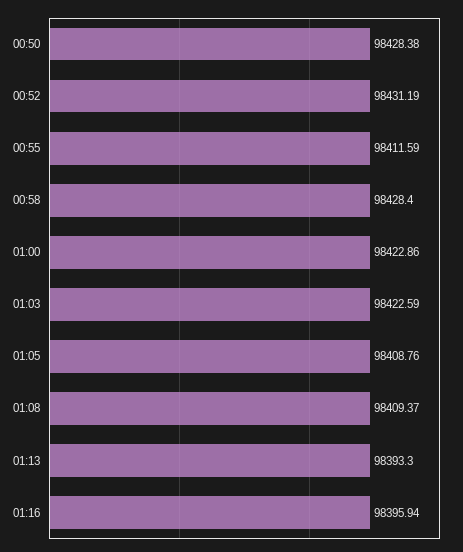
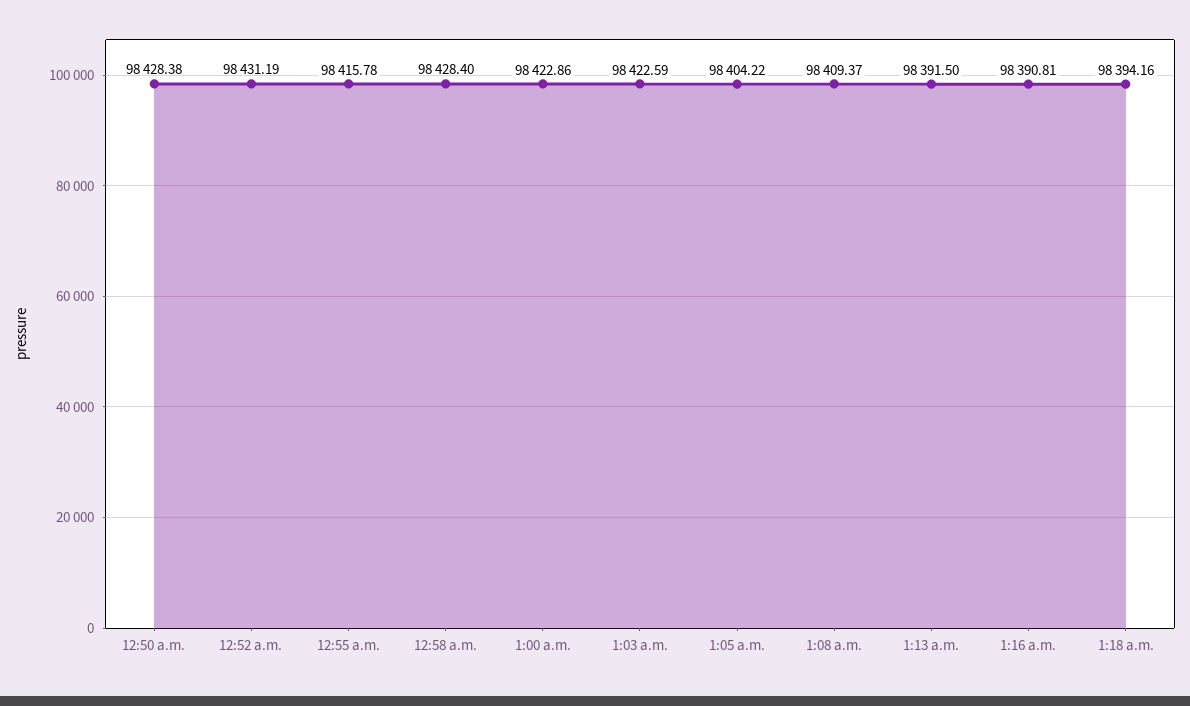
00:55: 98411.59 -> 98415.78
01:05: 98408.76 -> 98404.22
01:13: 98393.3 -> 98391.5
01:16: 98395.94 -> 98390.81
1:18 a.m.: none -> 98394.16

